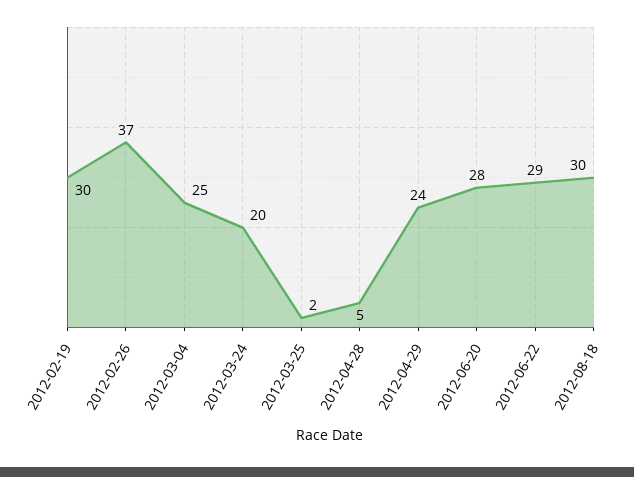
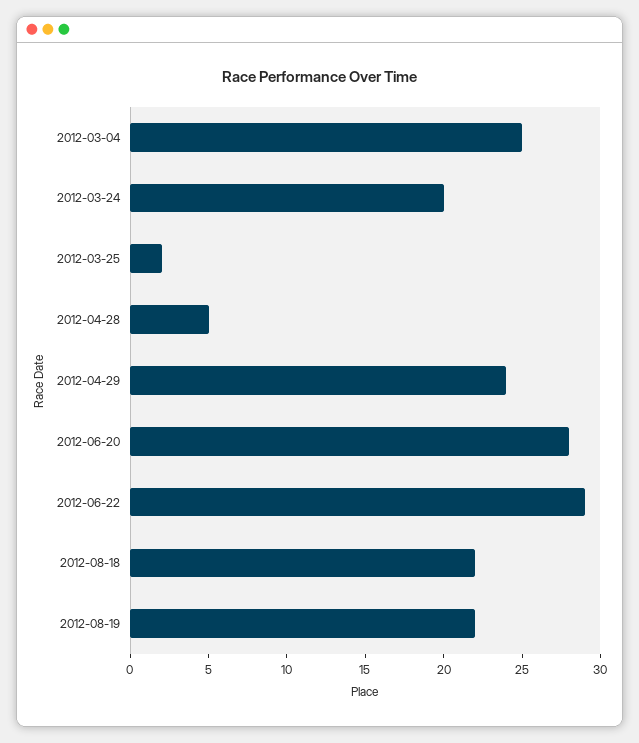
2012-02-19: 30 -> none
2012-02-26: 37 -> none
2012-08-18: 30 -> 22
2012-08-19: none -> 22

